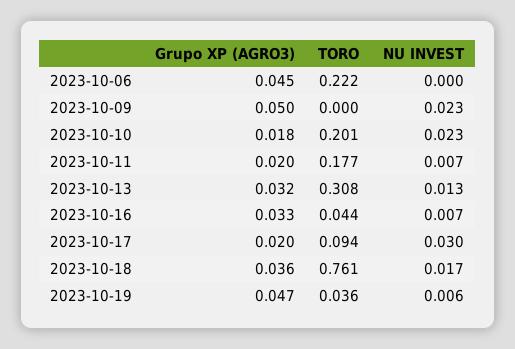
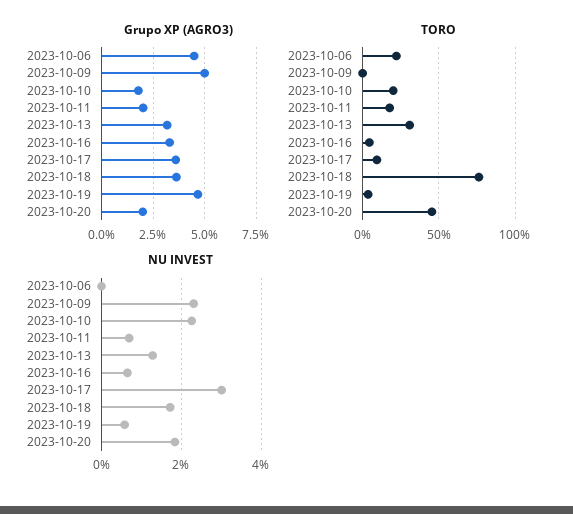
Grupo XP (AGRO3), 2023-10-17: 0.02 -> 0.035
Grupo XP (AGRO3), 2023-10-20: none -> 0.02
TORO, 2023-10-20: none -> 0.45
NU INVEST, 2023-10-20: none -> 0.018

